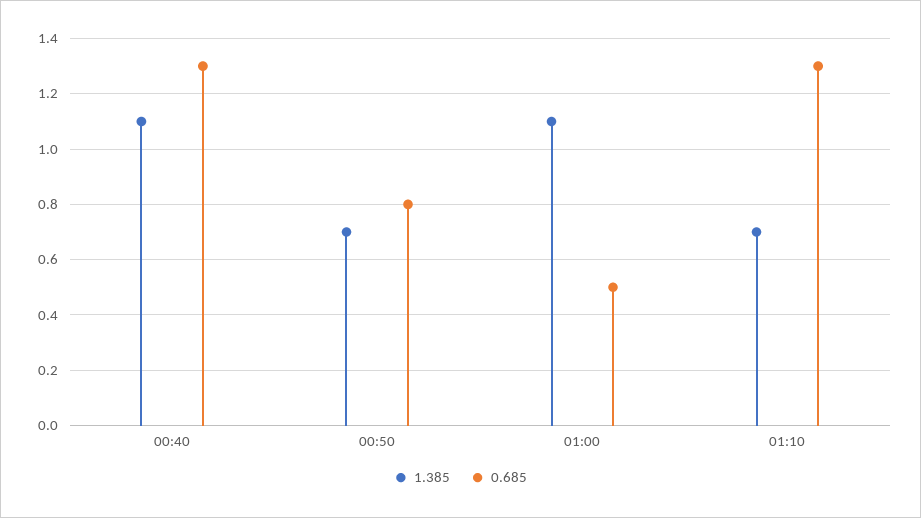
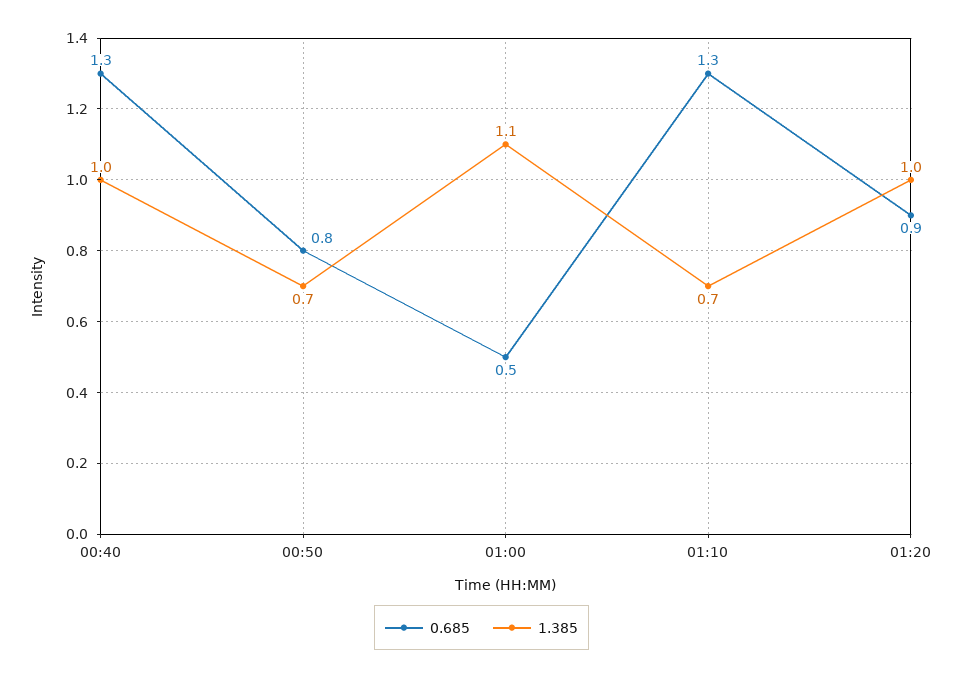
1.385, 00:40: 1.1 -> 1
0.685, 01:20: none -> 0.9
1.385, 01:20: none -> 1

